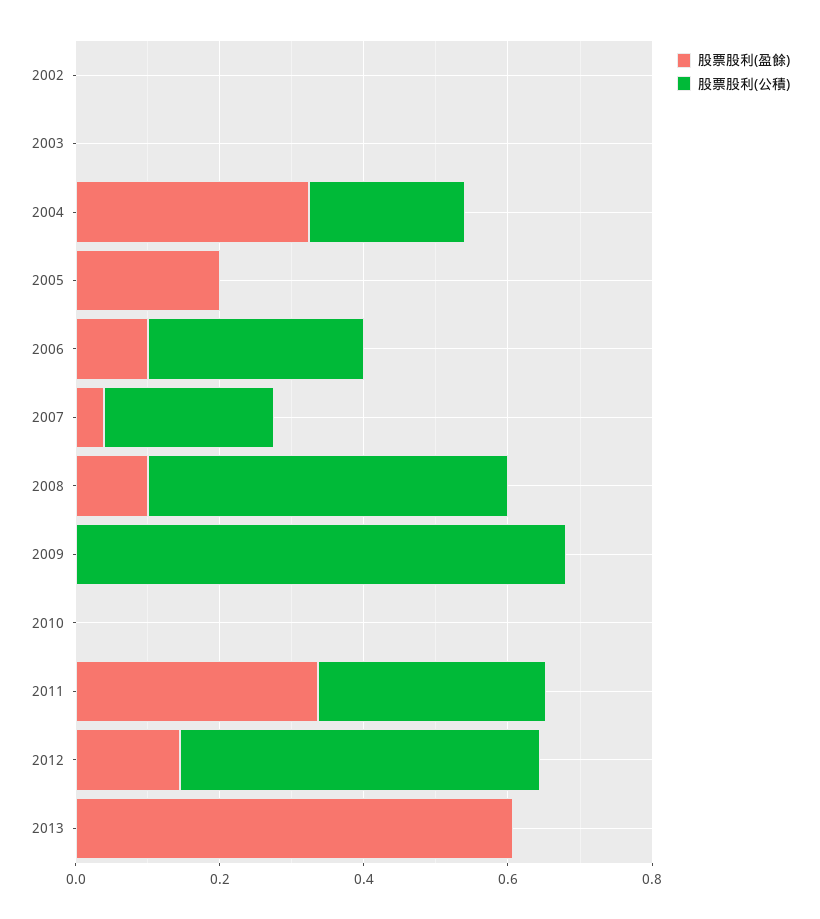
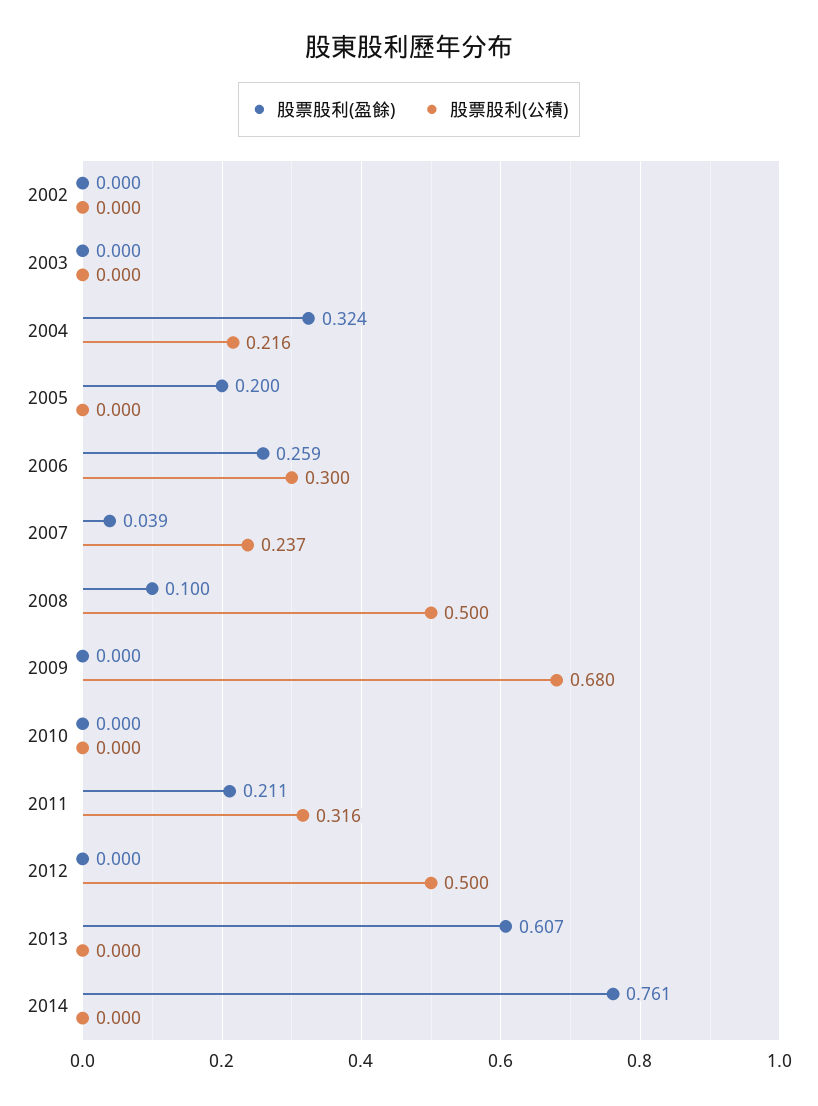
股票股利(盈餘), 2006: 0.1 -> 0.259
股票股利(盈餘), 2011: 0.35 -> 0.211
股票股利(盈餘), 2012: 0.15 -> 0
股票股利(盈餘), 2014: none -> 0.761
股票股利(公積), 2014: none -> 0

